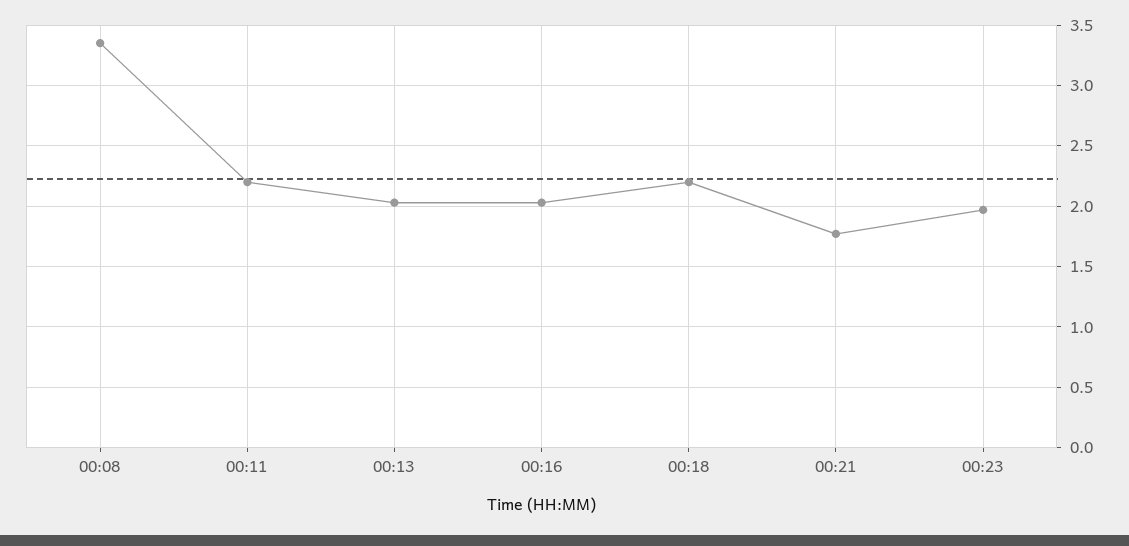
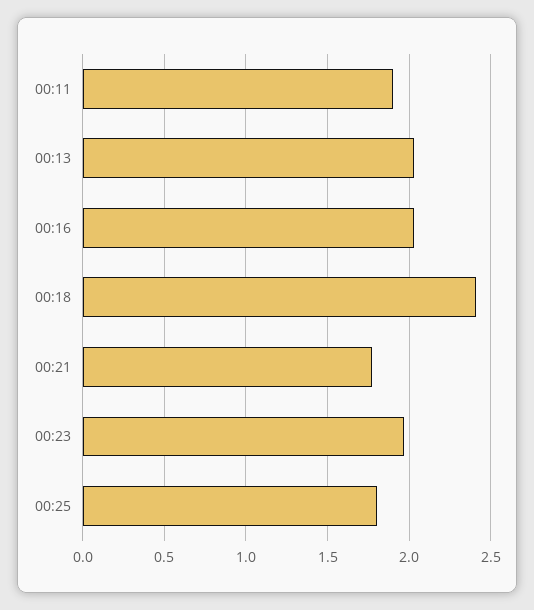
00:08: 3.35 -> none
00:11: 2.2 -> 1.9
00:18: 2.2 -> 2.4
00:25: none -> 1.8

